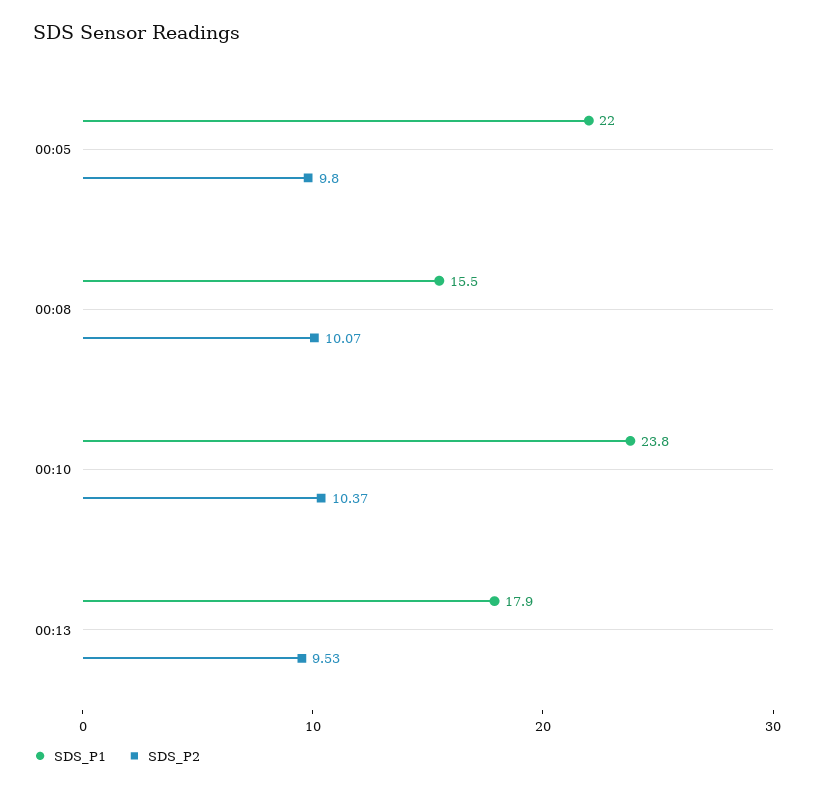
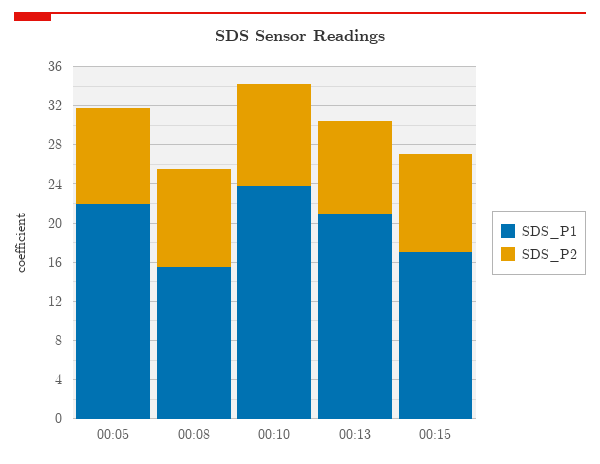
SDS_P1, 00:13: 17.9 -> 21
SDS_P1, 00:15: none -> 17
SDS_P2, 00:15: none -> 10

